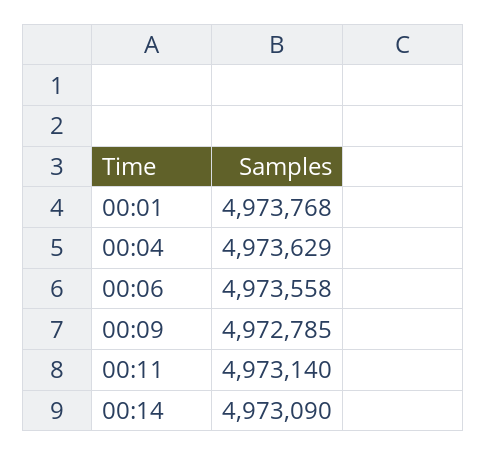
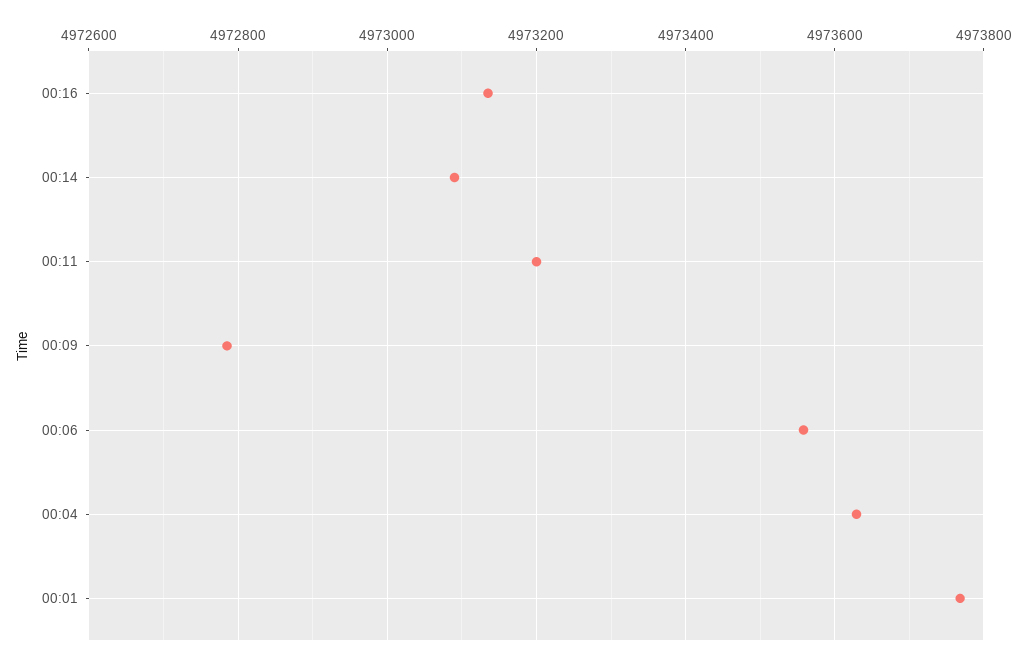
00:11: 4973140 -> 4973200
00:16: none -> 4973140

